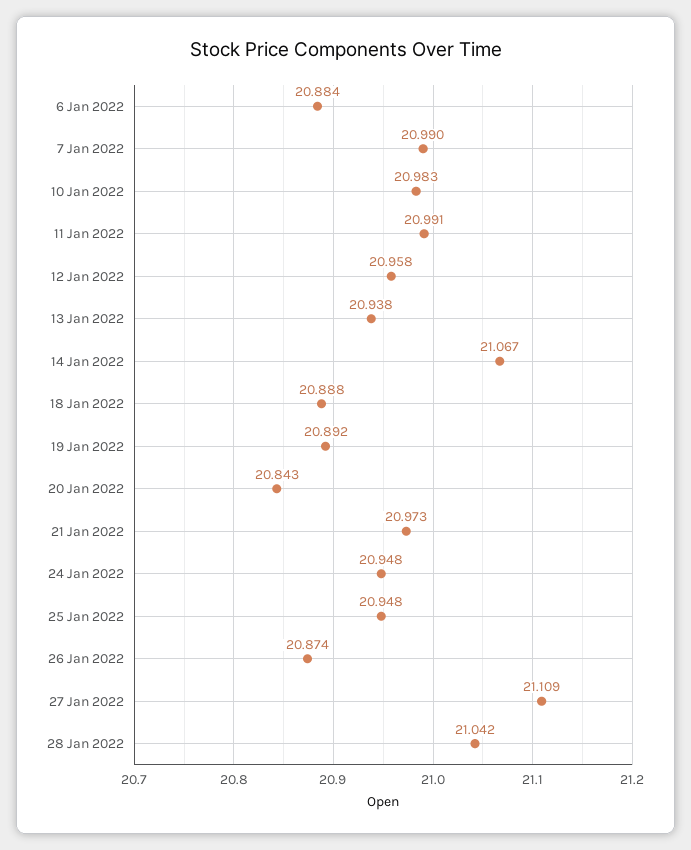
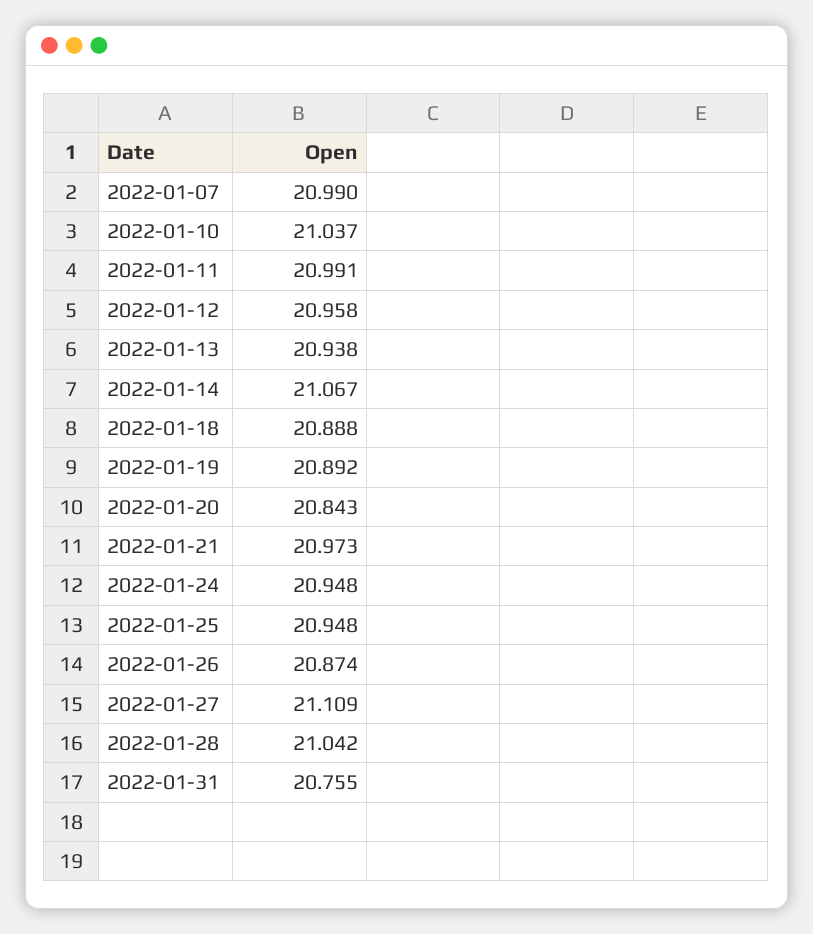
6 Jan 2022: 20.884 -> none
10 Jan 2022: 20.983 -> 21.037
2022-01-31: none -> 20.755

